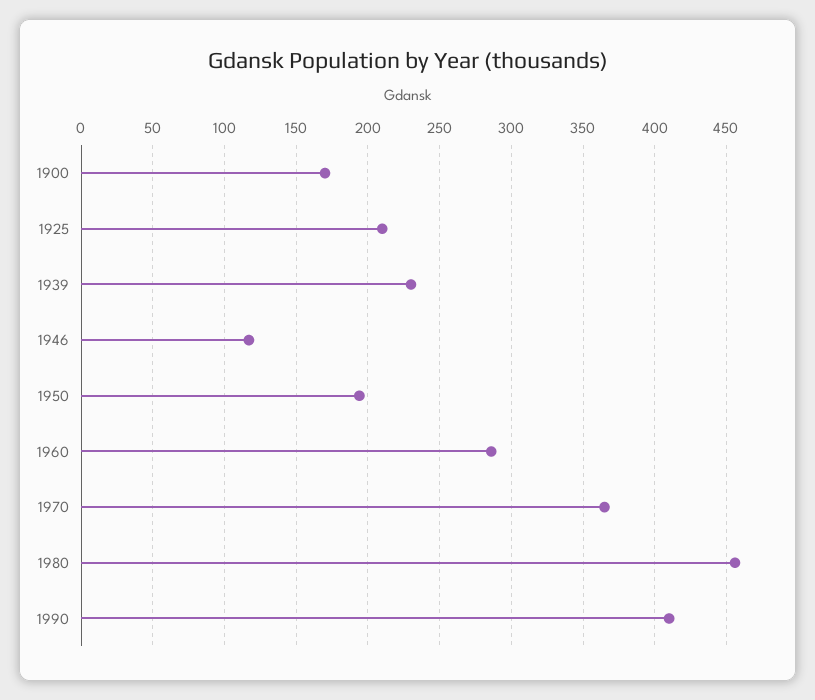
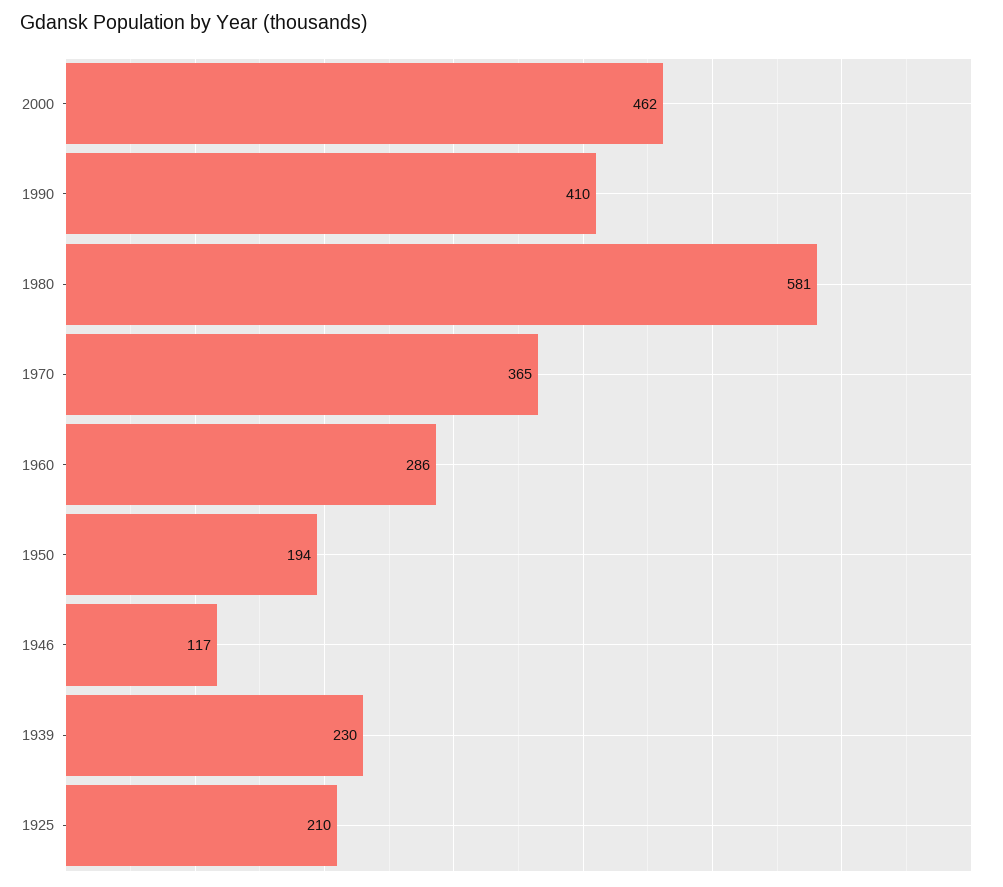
1900: 170 -> none
1980: 455 -> 581
2000: none -> 462

